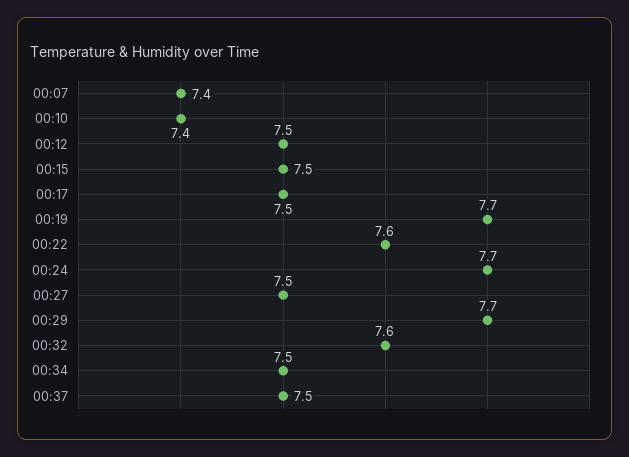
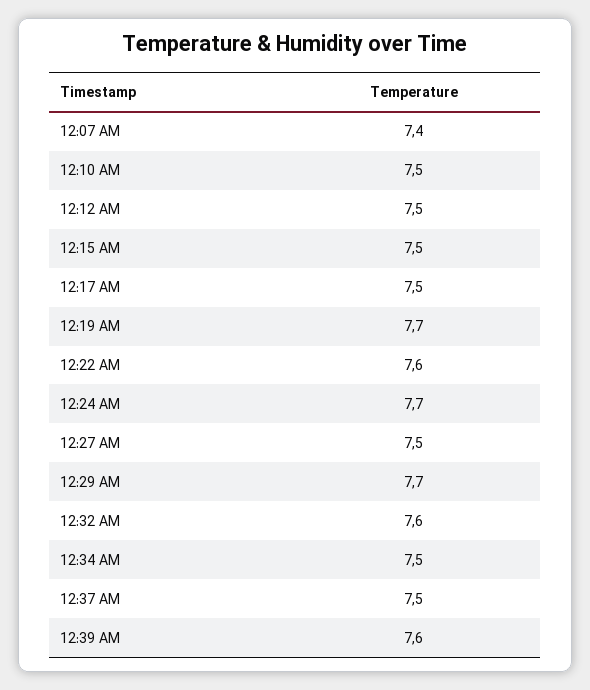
00:10: 7.4 -> 7.5
12:39 AM: none -> 7.6

